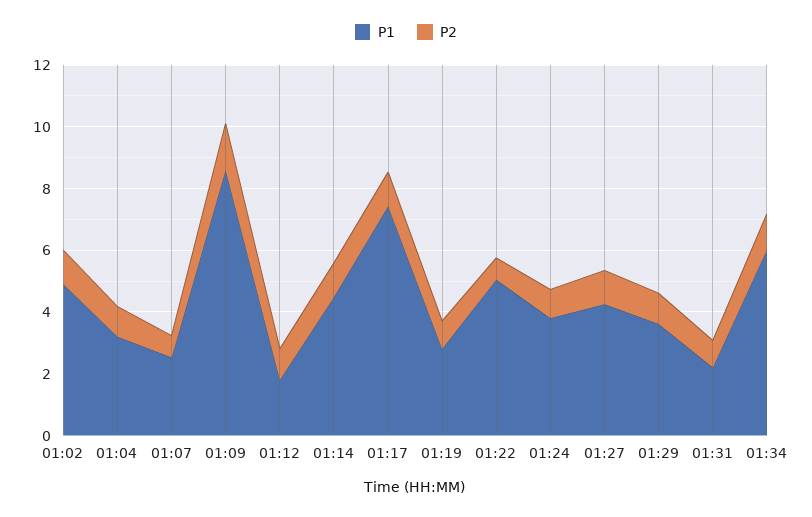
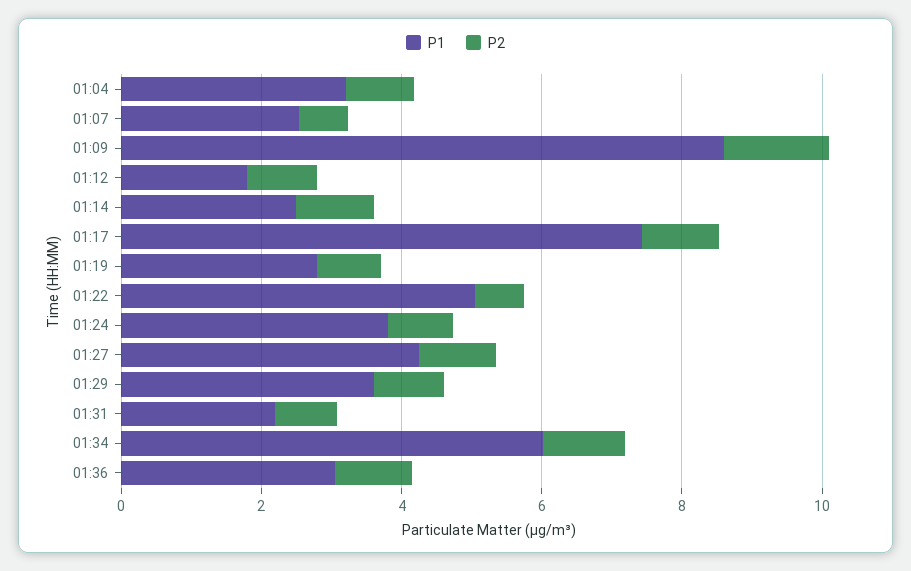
P1, 01:02: 5 -> none
P2, 01:02: 1 -> none
P1, 01:14: 4.5 -> 2.5
P1, 01:36: none -> 3
P2, 01:36: none -> 1

